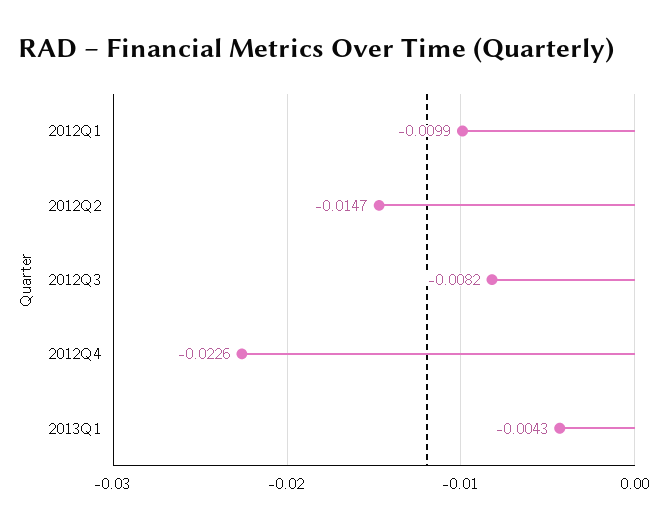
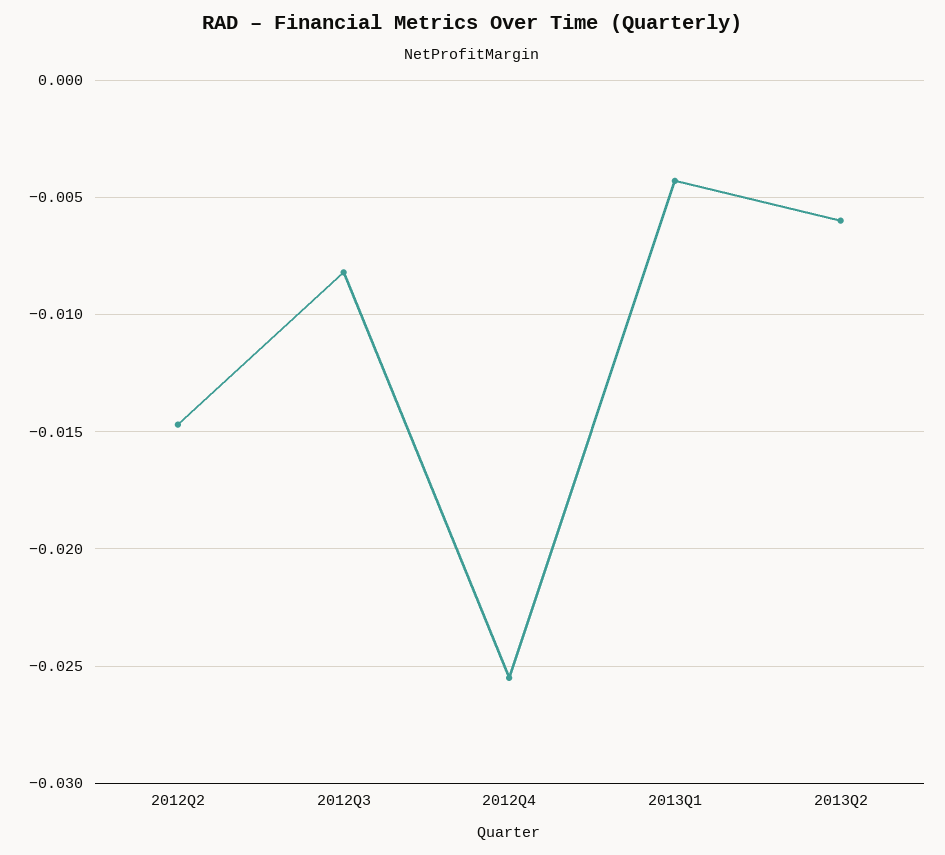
2012Q1: -0.0099 -> none
2012Q4: -0.0226 -> -0.0255
2013Q2: none -> -0.006

